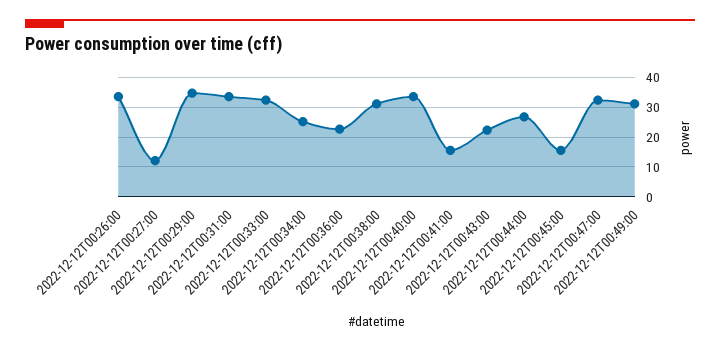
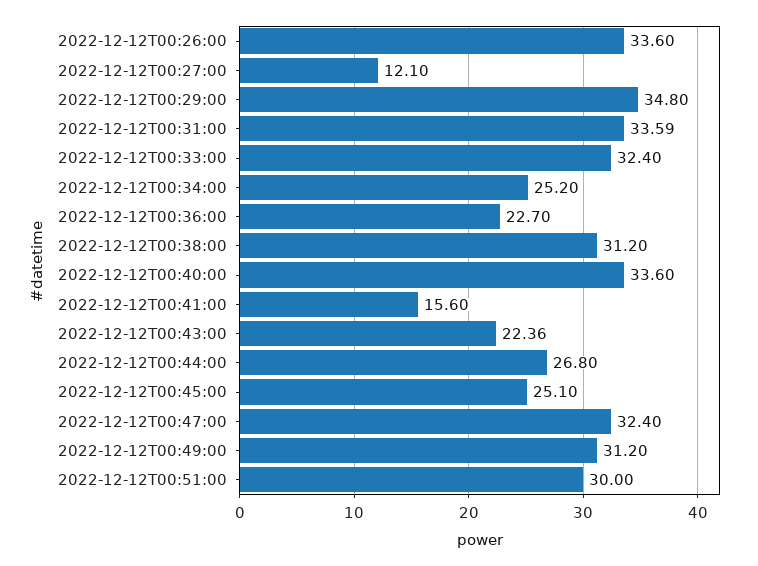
2022-12-12T00:45:00: 15 -> 25.1
2022-12-12T00:51:00: none -> 30

